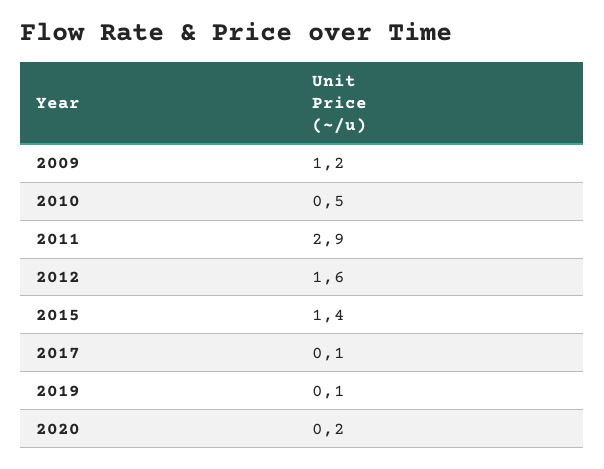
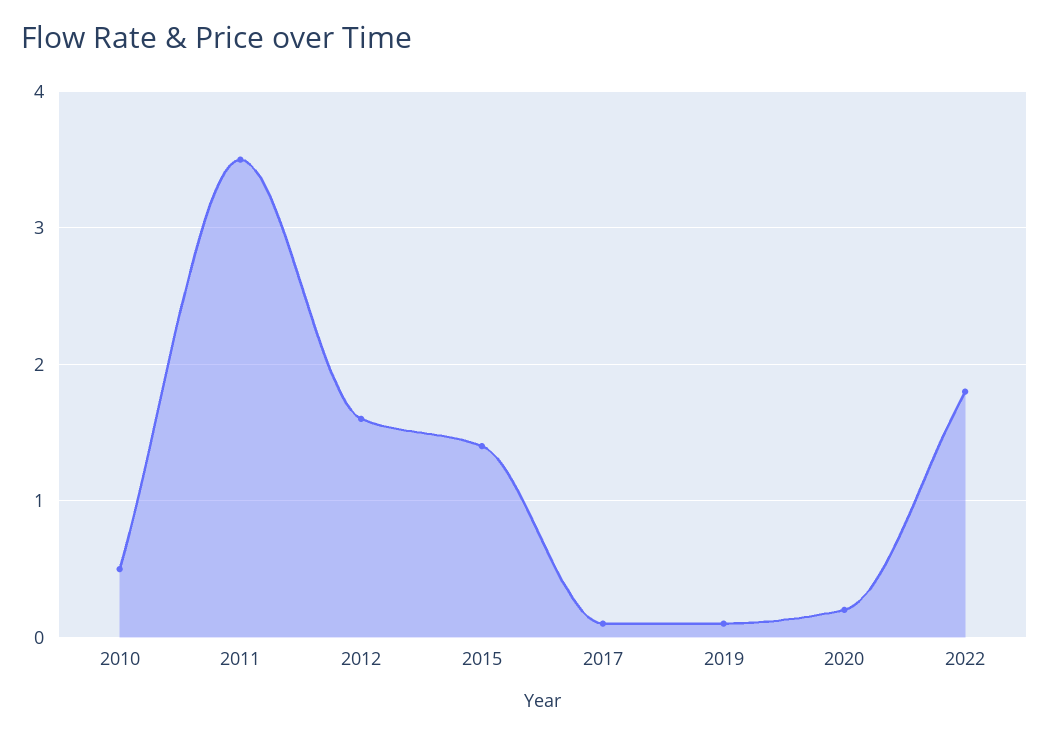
2009: 1.2 -> none
2011: 2.9 -> 3.5
2022: none -> 1.8

